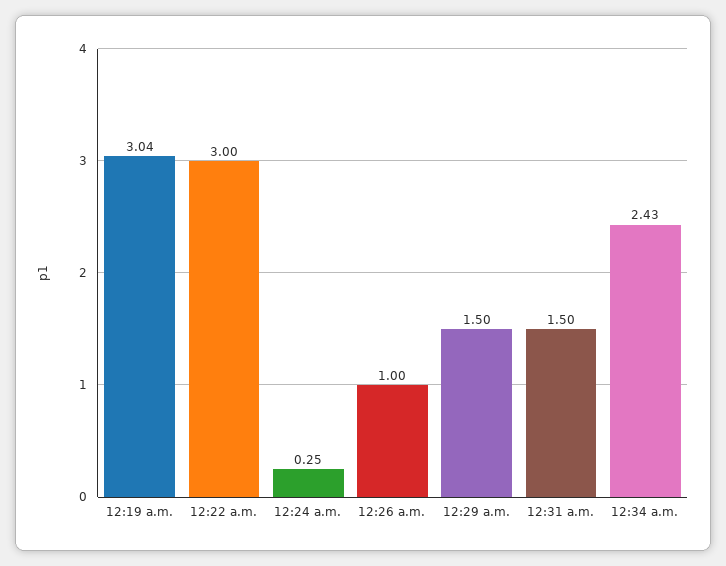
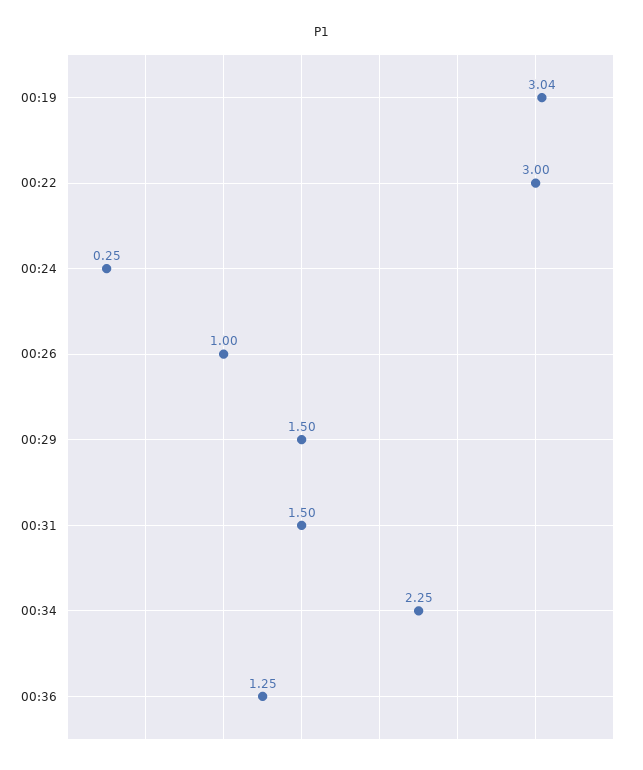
12:34 a.m.: 2.43 -> 2.25
00:36: none -> 1.25

